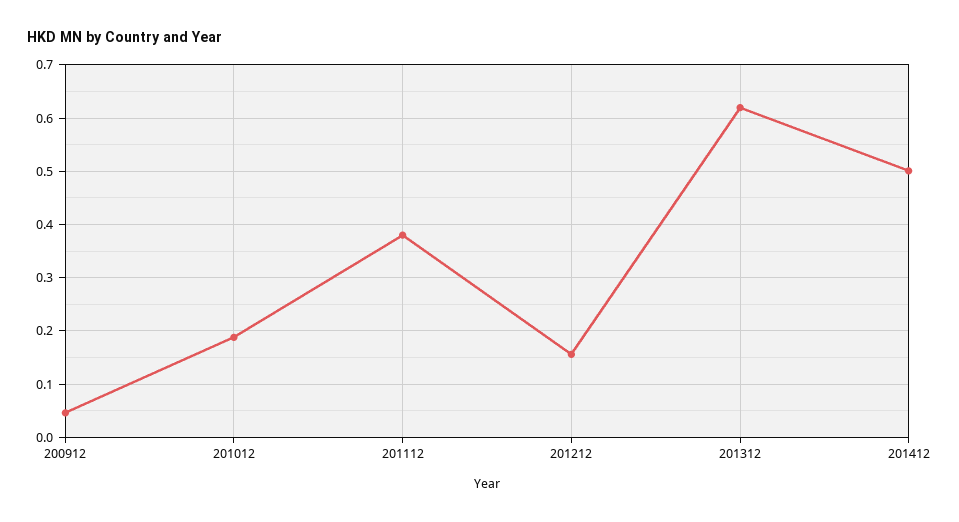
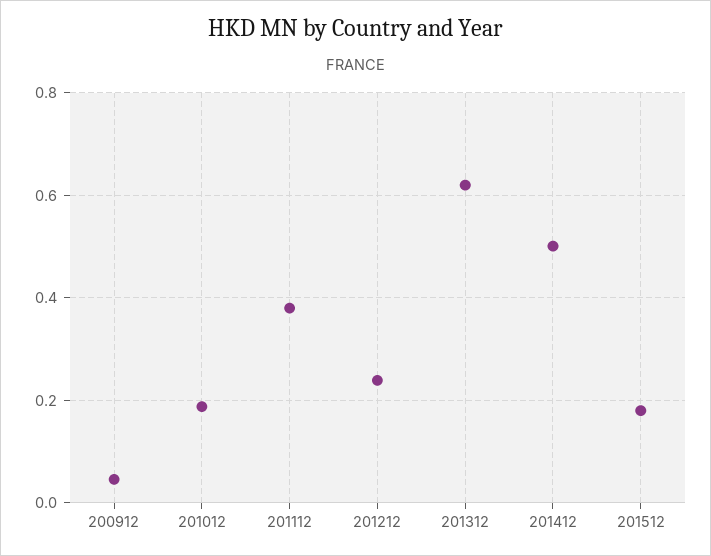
201212: 0.16 -> 0.24
201512: none -> 0.18

